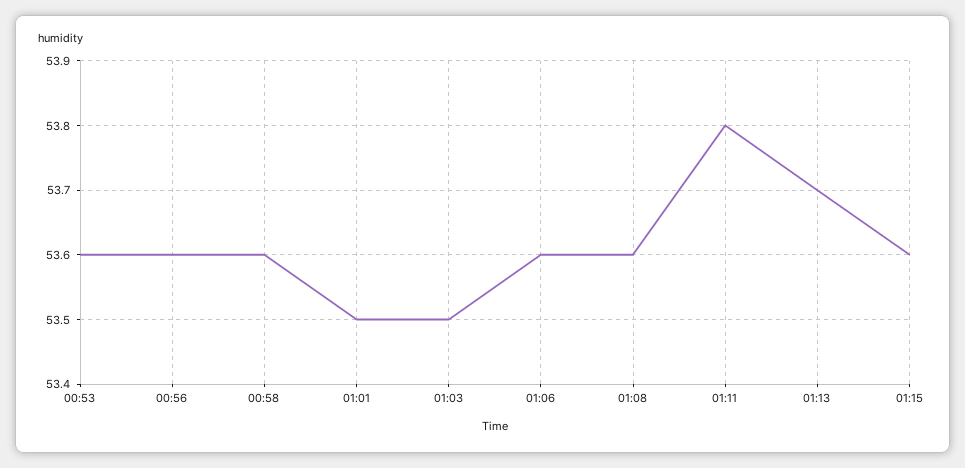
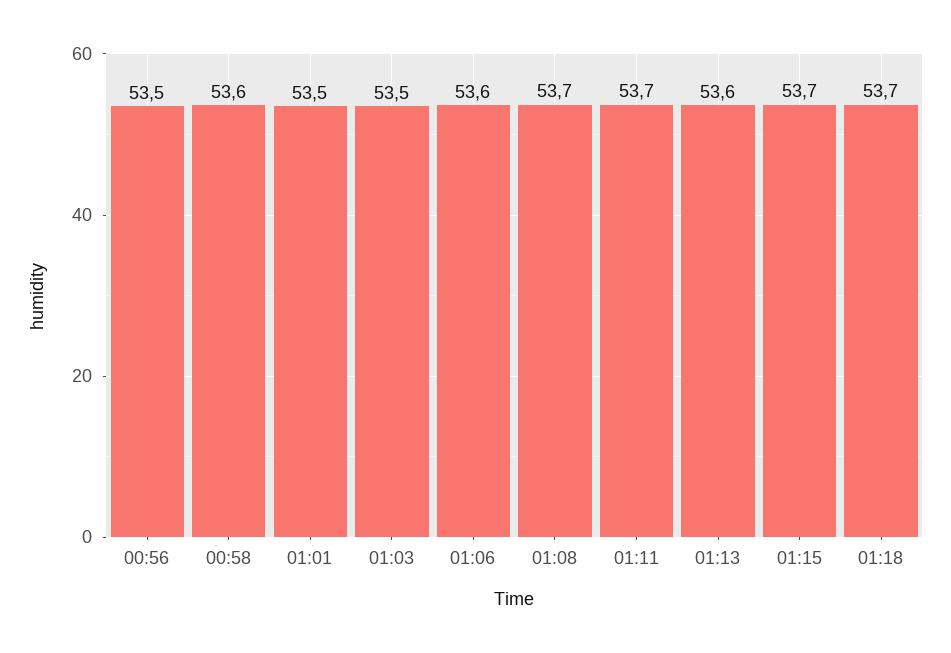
00:53: 53.6 -> none
00:56: 53.6 -> 53.5
01:08: 53.6 -> 53.7
01:11: 53.8 -> 53.7
01:13: 53.7 -> 53.6
01:15: 53.6 -> 53.7
01:18: none -> 53.7

